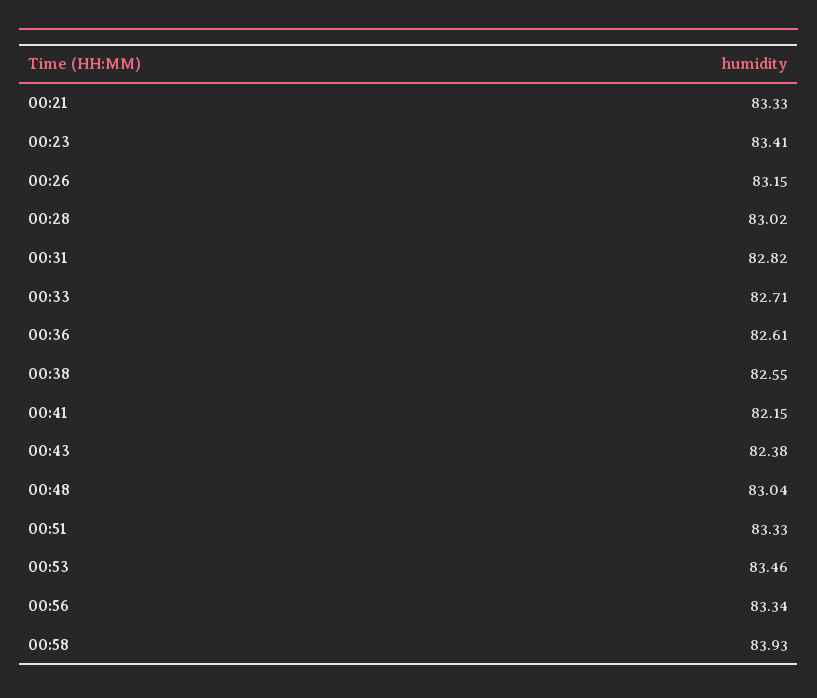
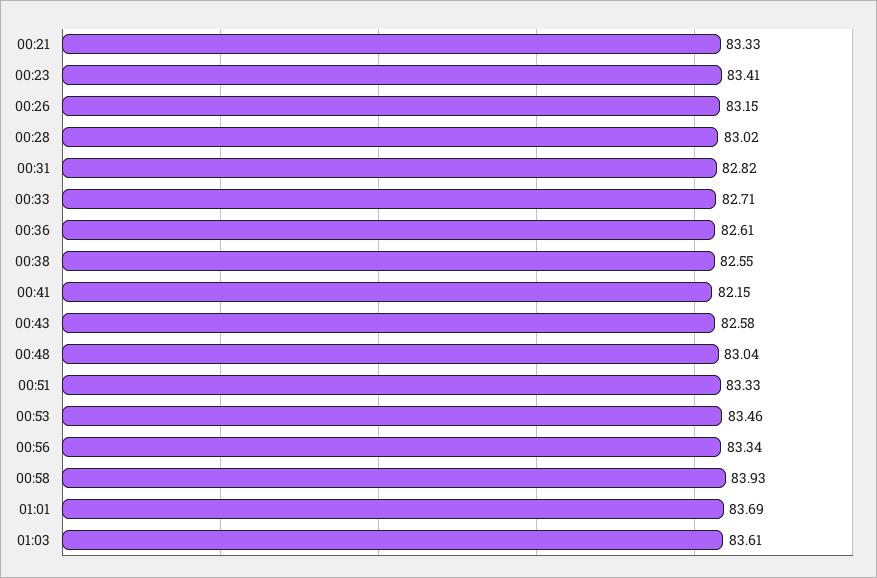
00:43: 82.38 -> 82.58
01:01: none -> 83.69
01:03: none -> 83.61

